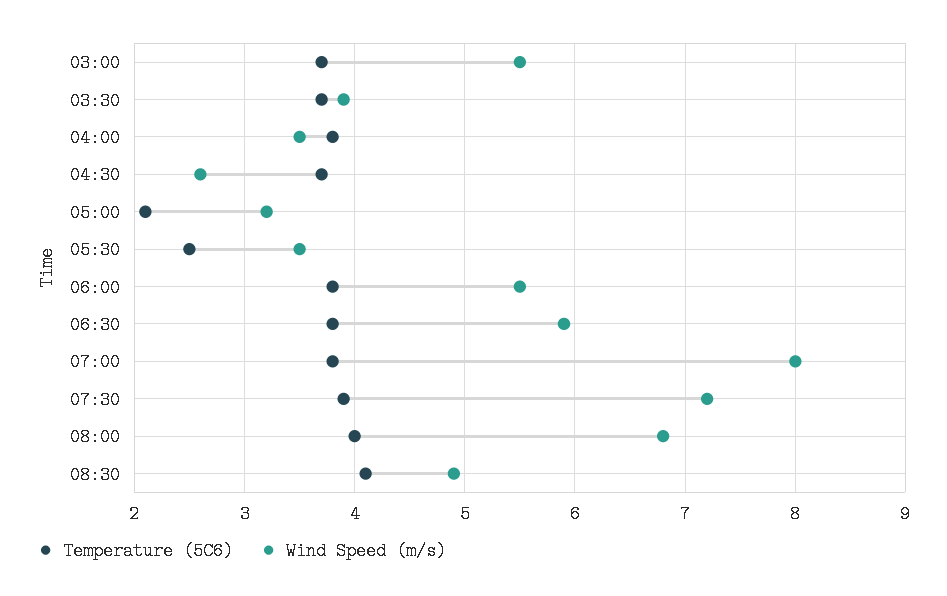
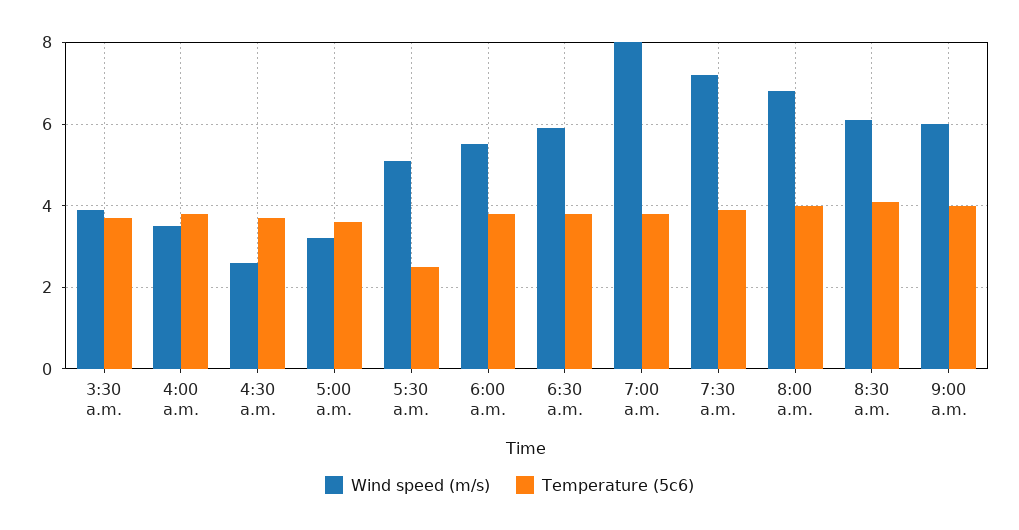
Temperature (5C6), 03:00: 3.7 -> none
Wind Speed (m/s), 03:00: 5.5 -> none
Temperature (5C6), 05:00: 2.1 -> 3.5
Wind Speed (m/s), 05:30: 3.5 -> 5
Wind Speed (m/s), 08:30: 4.9 -> 6
Wind Speed (m/s), 9:00 a.m.: none -> 6
Temperature (5C6), 9:00 a.m.: none -> 4

